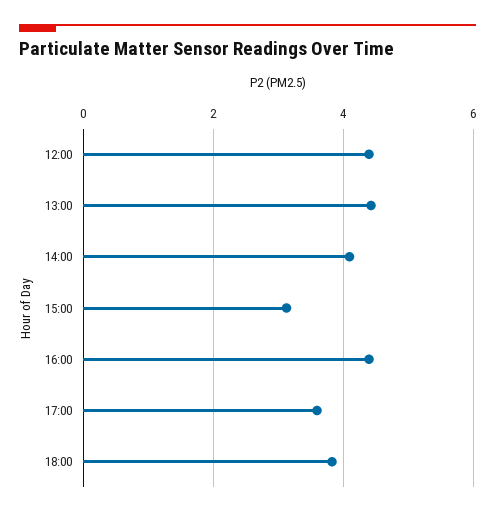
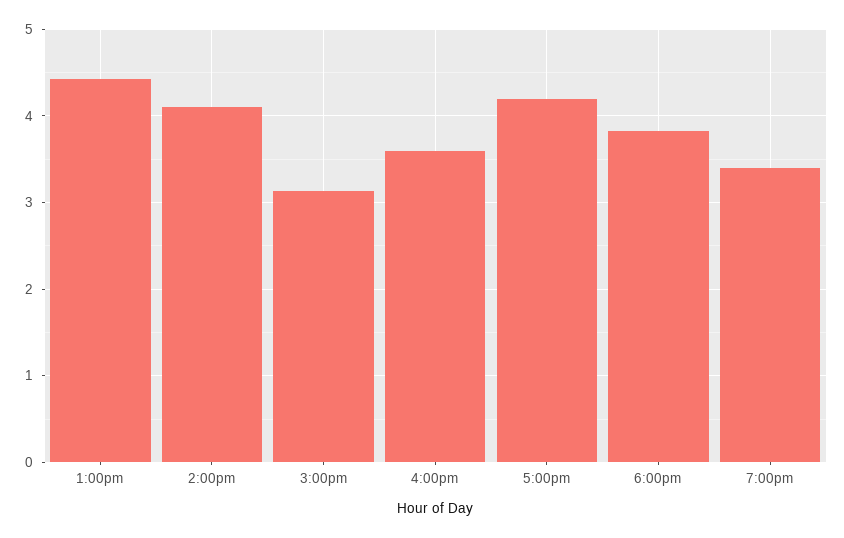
12:00: 4.4 -> none
16:00: 4.4 -> 3.6
17:00: 3.6 -> 4.2
7:00pm: none -> 3.4

